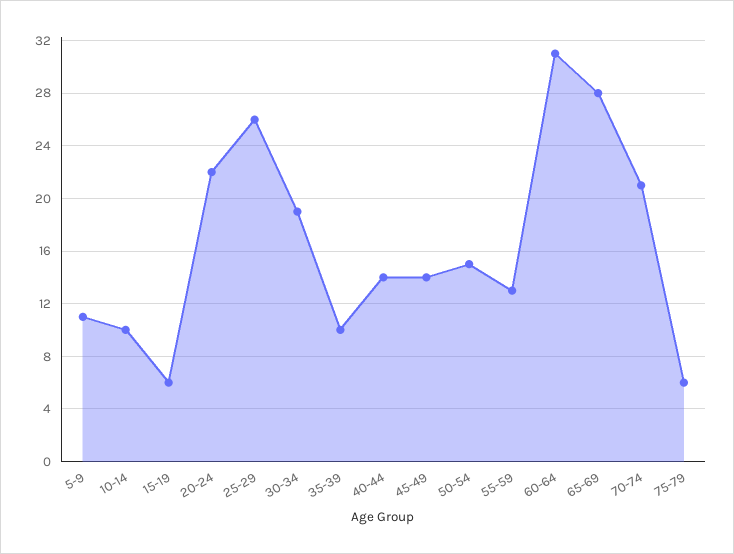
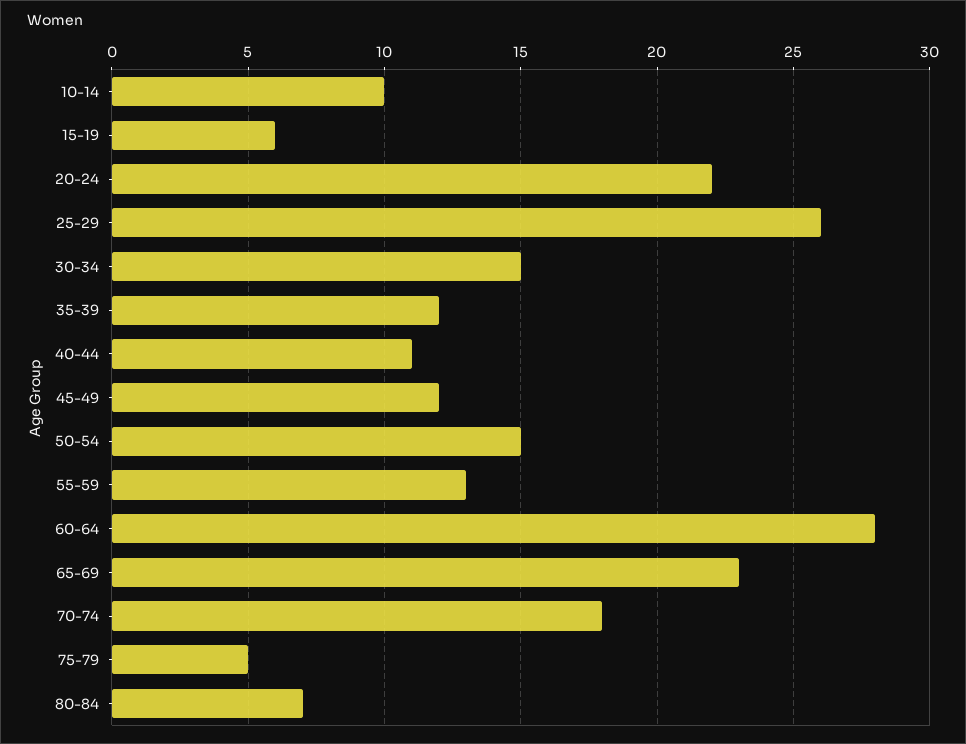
5-9: 11 -> none
30-34: 19 -> 15
35-39: 10 -> 12
40-44: 14 -> 11
45-49: 14 -> 12
60-64: 31 -> 28
65-69: 28 -> 23
70-74: 21 -> 18
75-79: 6 -> 5
80-84: none -> 7

